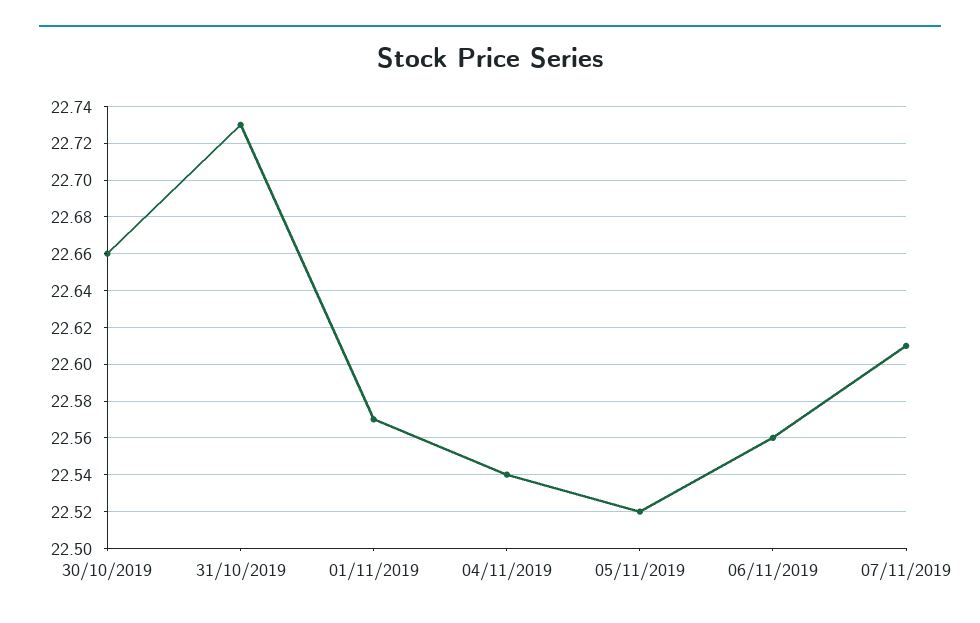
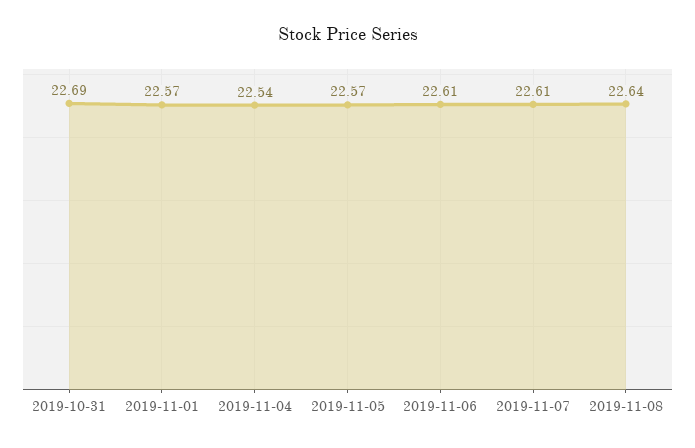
30/10/2019: 22.66 -> none
31/10/2019: 22.73 -> 22.69
05/11/2019: 22.52 -> 22.57
06/11/2019: 22.56 -> 22.61
2019-11-08: none -> 22.64

